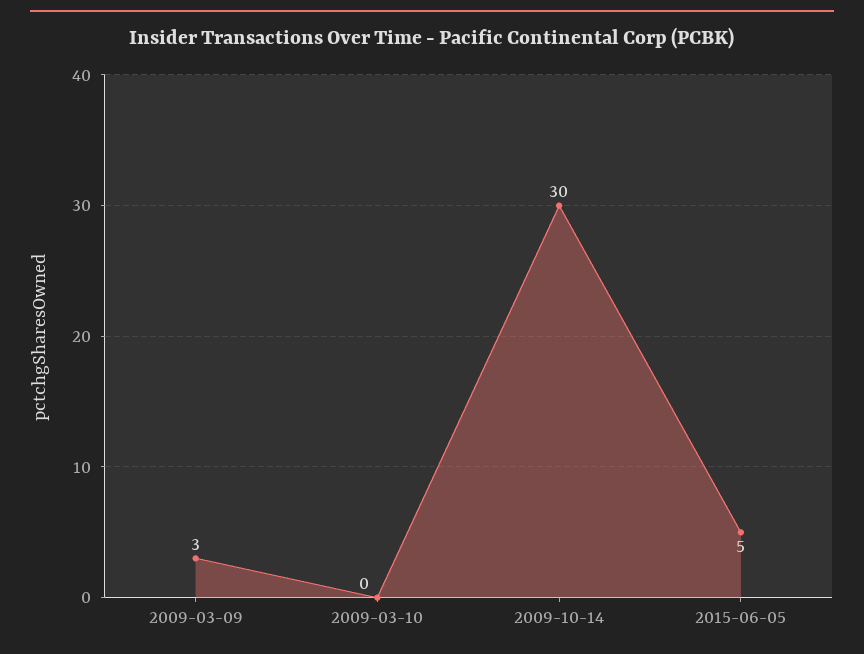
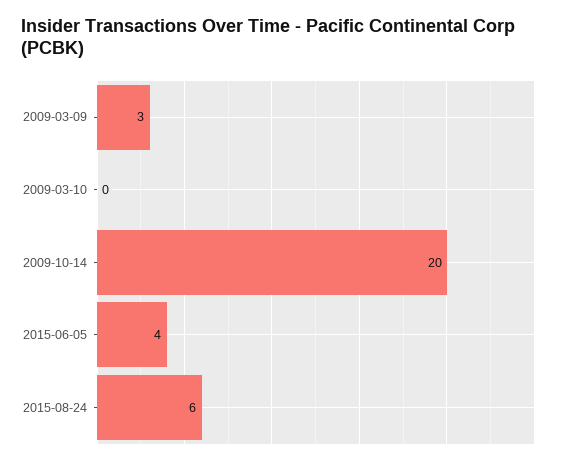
2009-10-14: 30 -> 20
2015-06-05: 5 -> 4
2015-08-24: none -> 6

